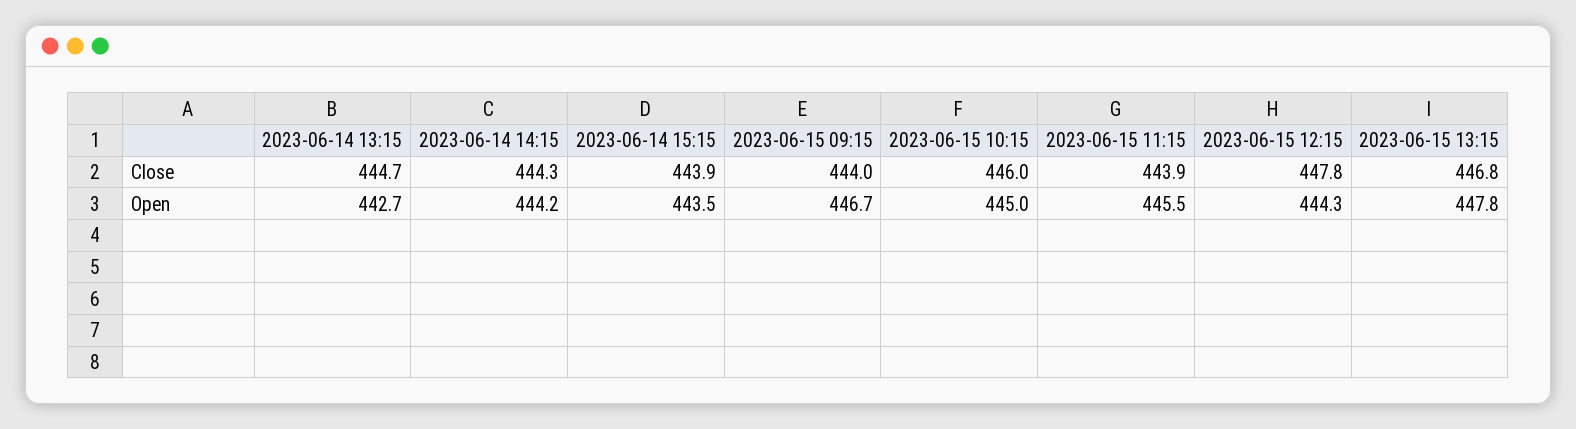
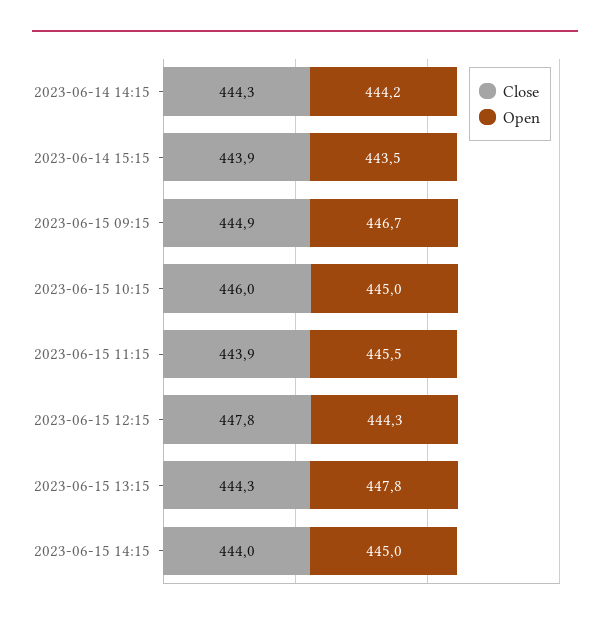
Close, 2023-06-14 13:15: 444.7 -> none
Close, 2023-06-15 09:15: 444 -> 444.9
Close, 2023-06-15 13:15: 446.8 -> 444.3
Open, 2023-06-14 13:15: 442.7 -> none
Close, 2023-06-15 14:15: none -> 444
Open, 2023-06-15 14:15: none -> 445

